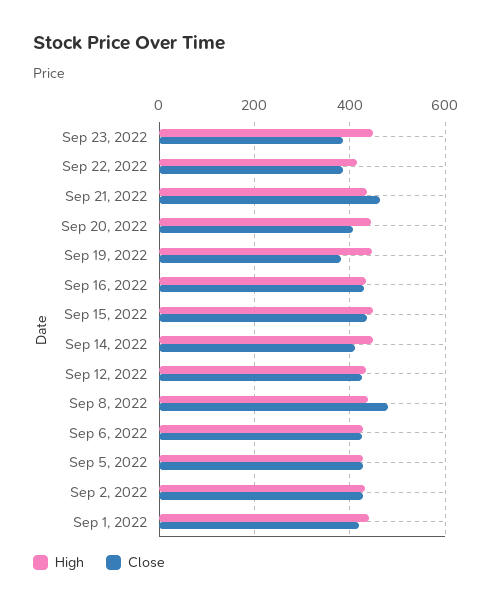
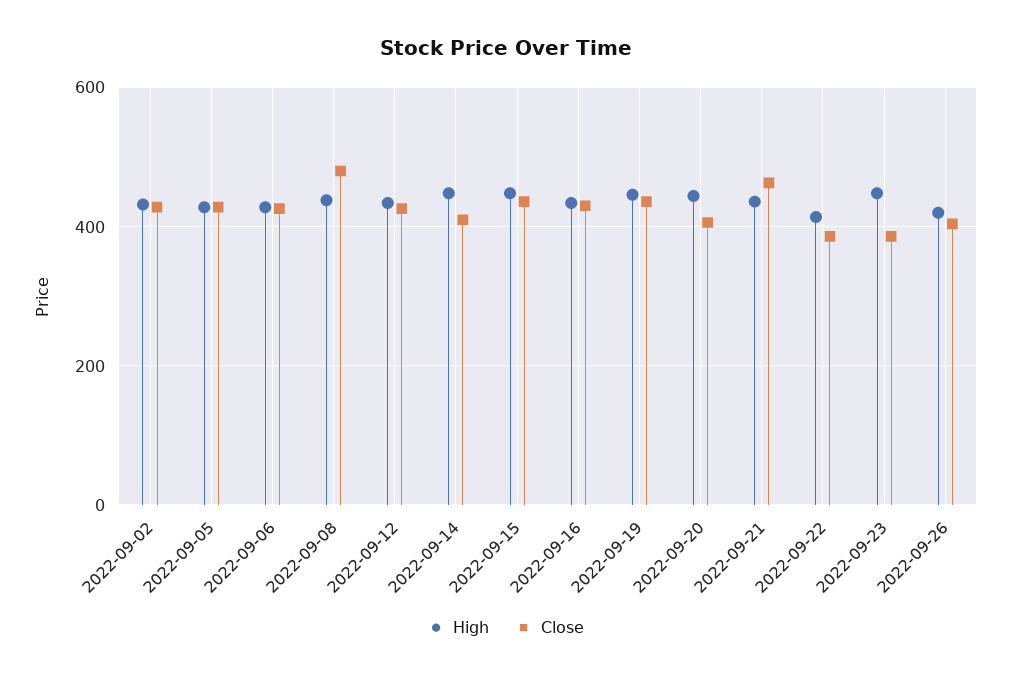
Close, Sep 19, 2022: 380 -> 440
High, Sep 1, 2022: 440 -> none
Close, Sep 1, 2022: 420 -> none
High, 2022-09-26: none -> 420
Close, 2022-09-26: none -> 400

